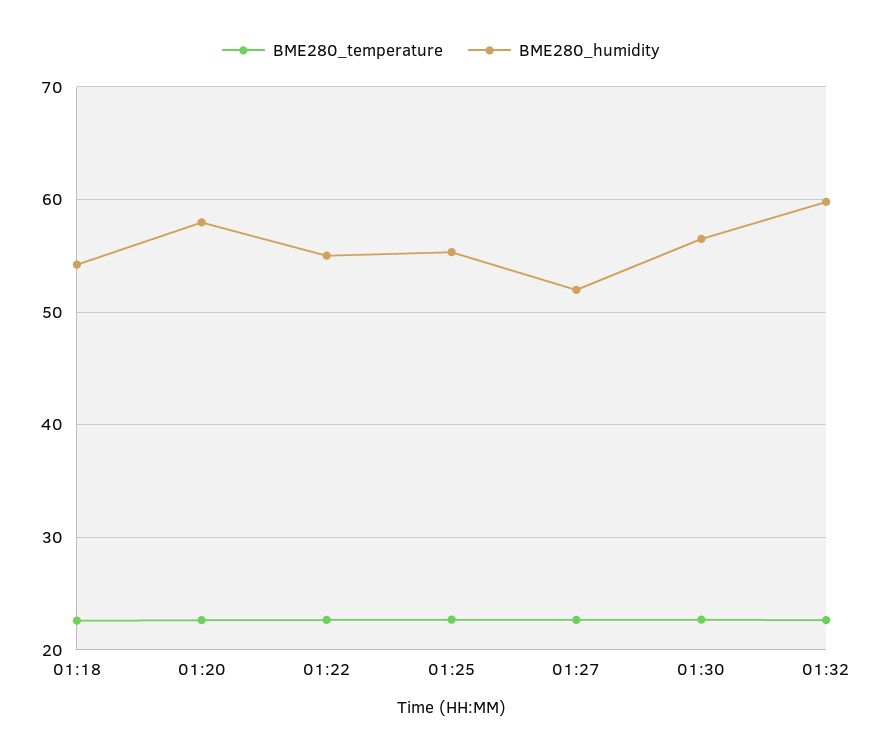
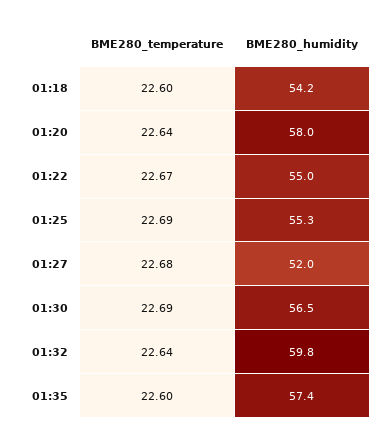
BME280_temperature, 01:35: none -> 22.6
BME280_humidity, 01:35: none -> 57.4

